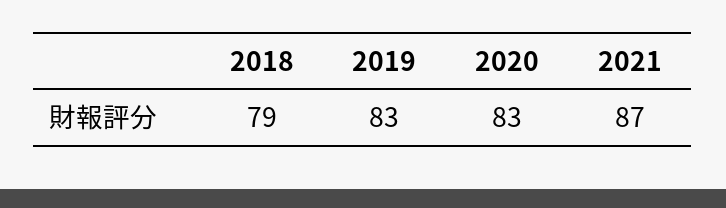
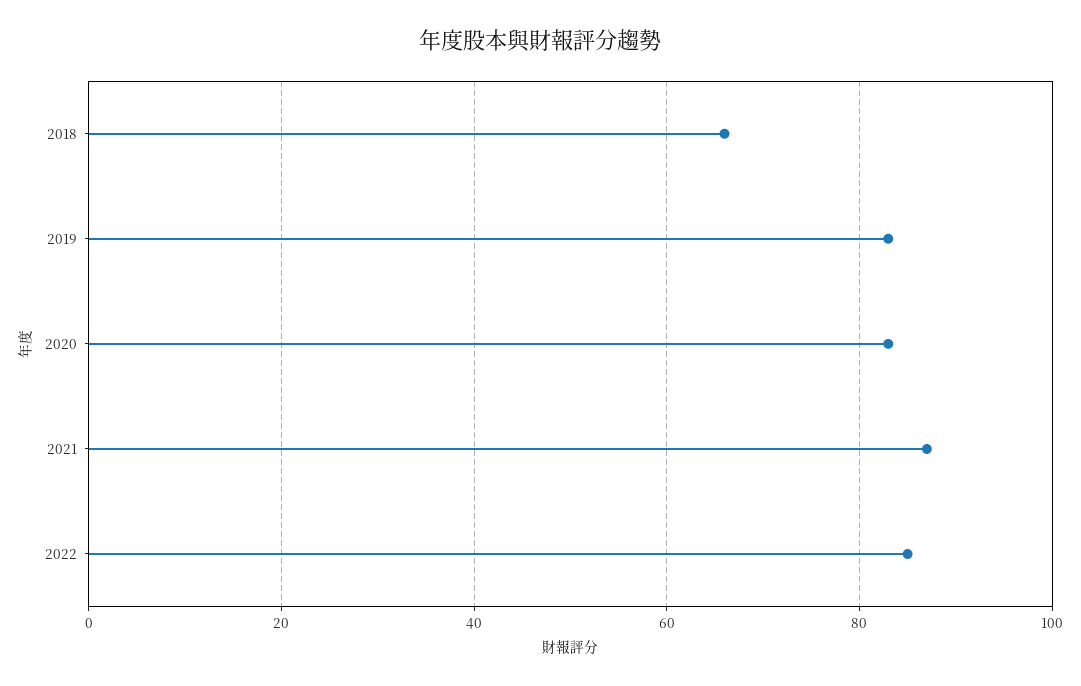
2018: 79 -> 65
2022: none -> 85

